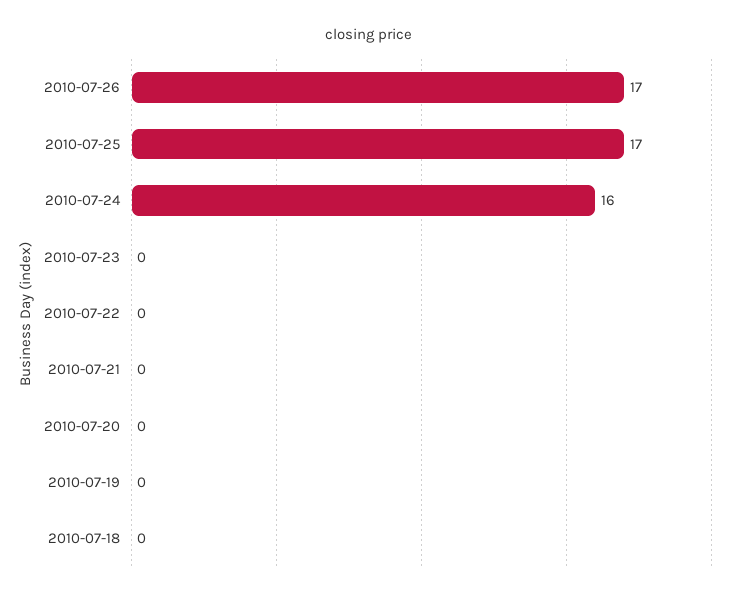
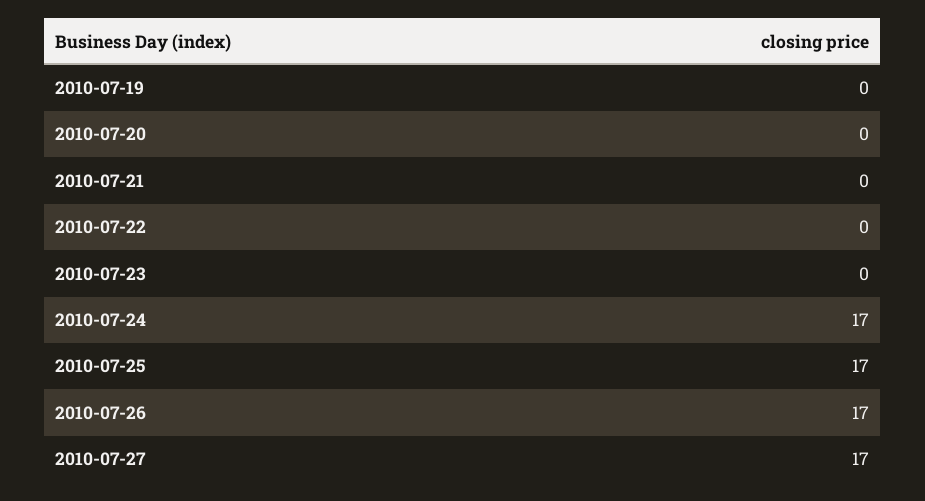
2010-07-24: 16 -> 17
2010-07-18: 0 -> none
2010-07-27: none -> 17

